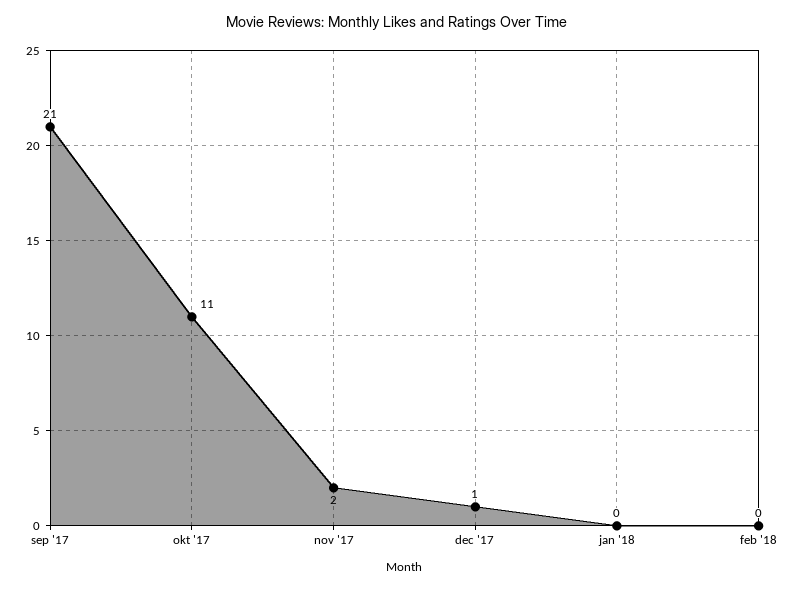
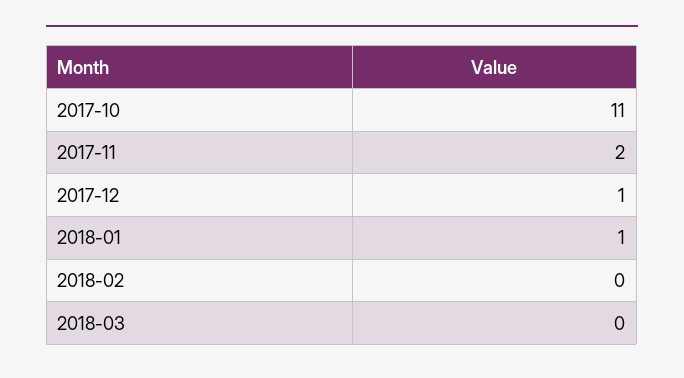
sep '17: 21 -> none
jan '18: 0 -> 1
2018-03: none -> 0

